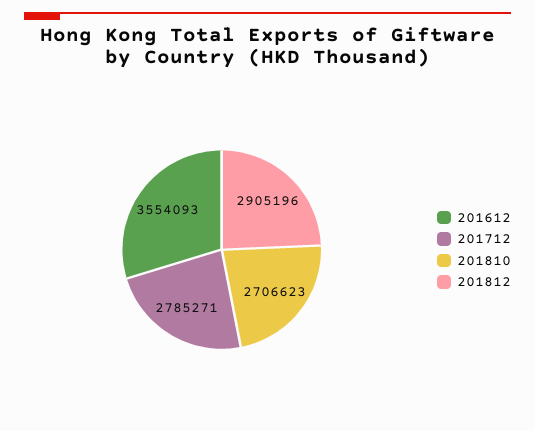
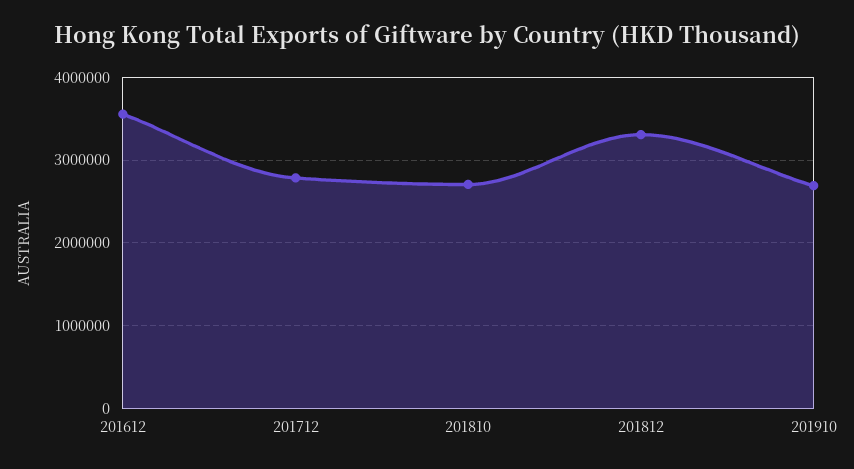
201812: 2905196 -> 3300000
201910: none -> 2700000

